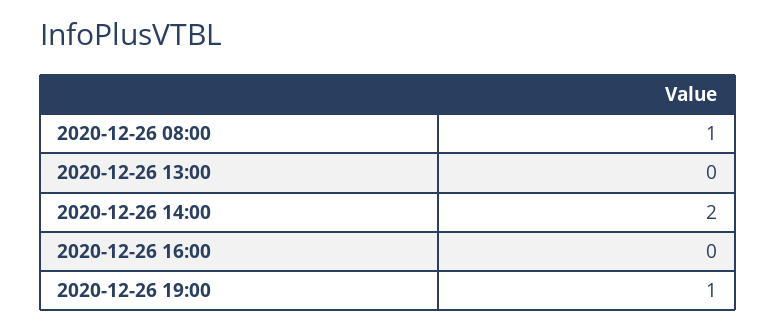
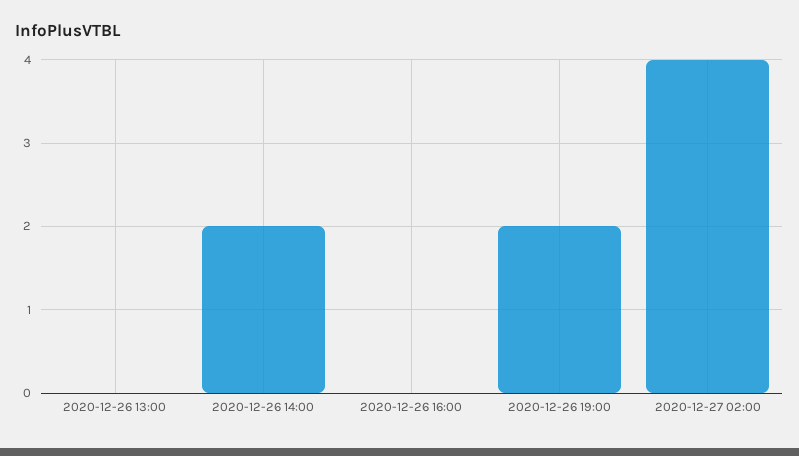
2020-12-26 08:00: 1 -> none
2020-12-26 19:00: 1 -> 2
2020-12-27 02:00: none -> 4

